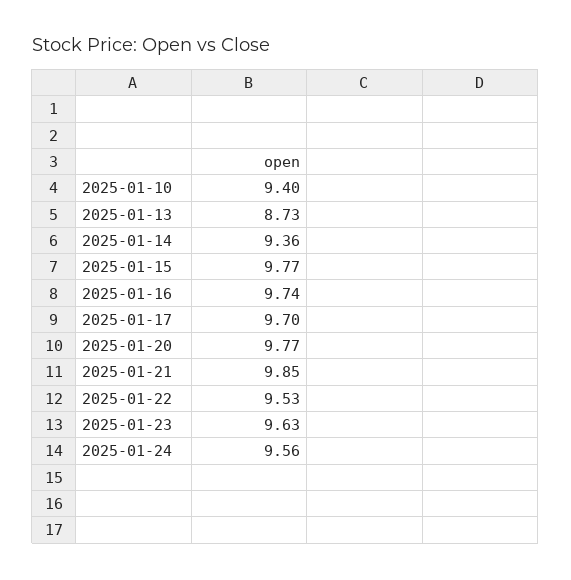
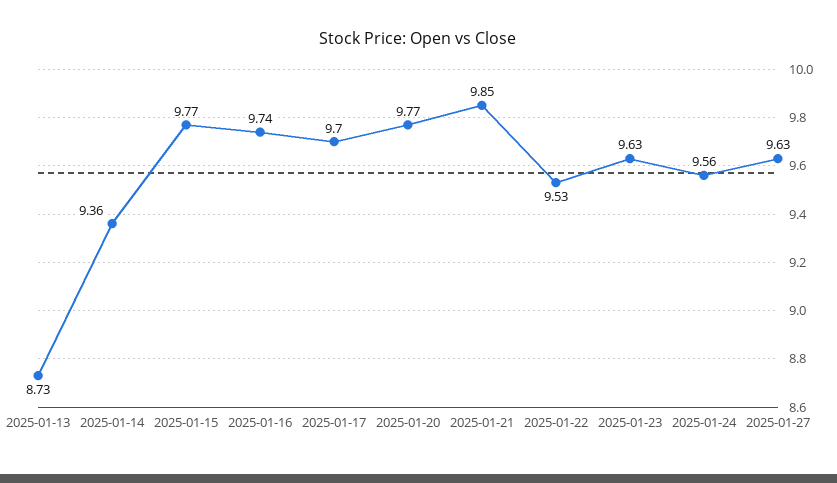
2025-01-10: 9.4 -> none
2025-01-27: none -> 9.63

